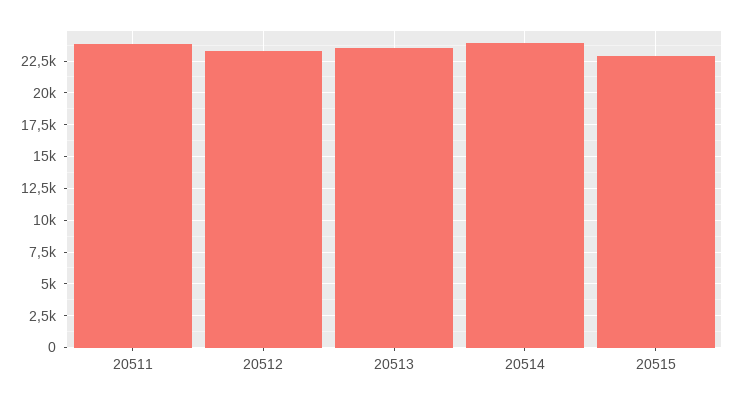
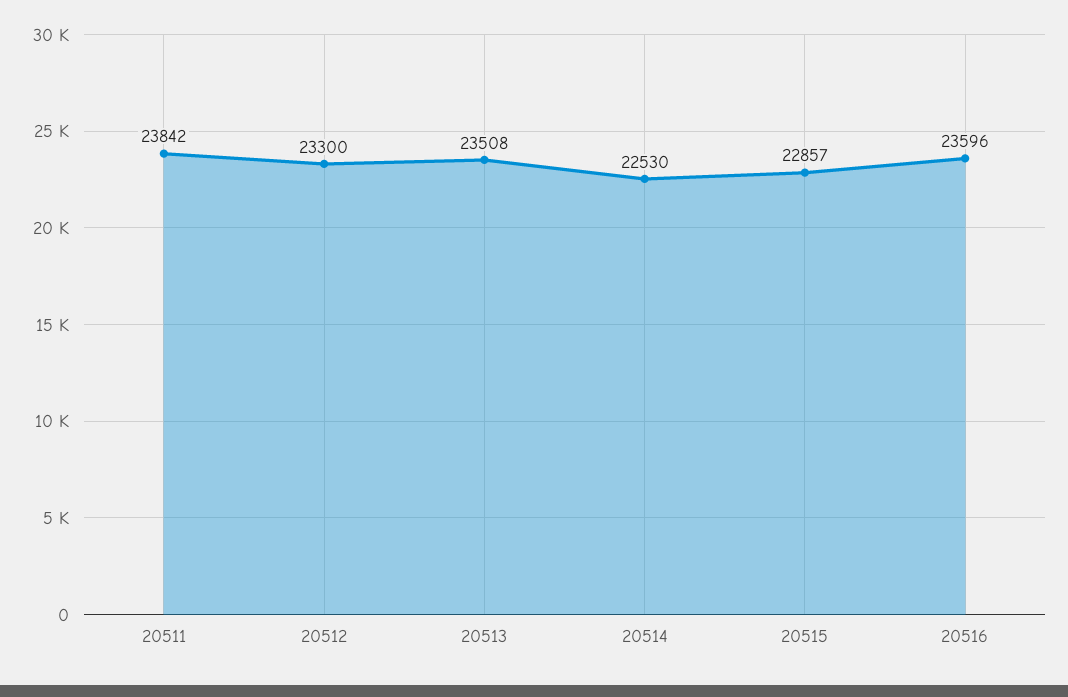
20514: 24000 -> 22530
20516: none -> 23596

